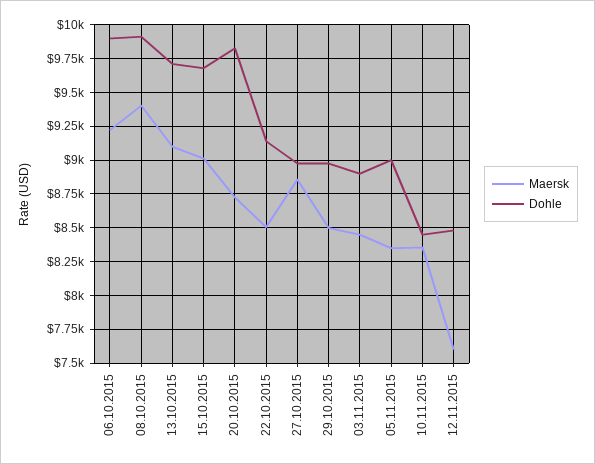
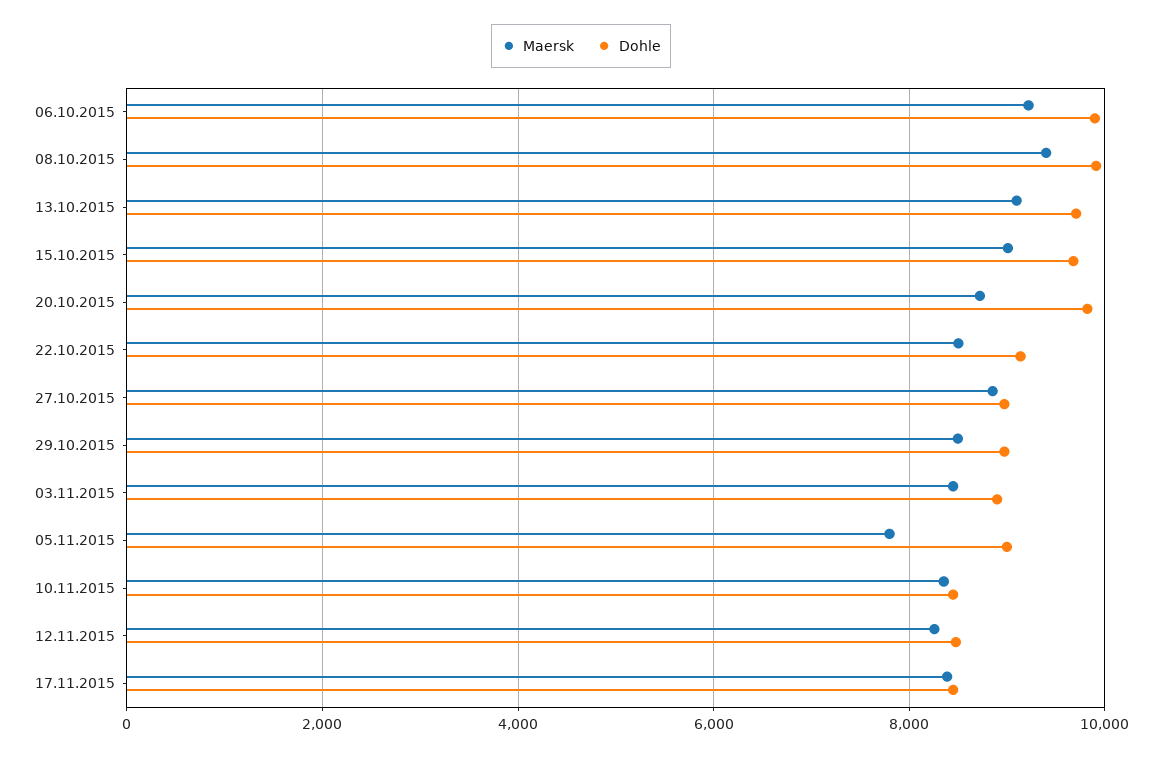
Maersk, 05.11.2015: 8350 -> 7800
Maersk, 12.11.2015: 7600 -> 8200
Maersk, 17.11.2015: none -> 8400
Dohle, 17.11.2015: none -> 8400

